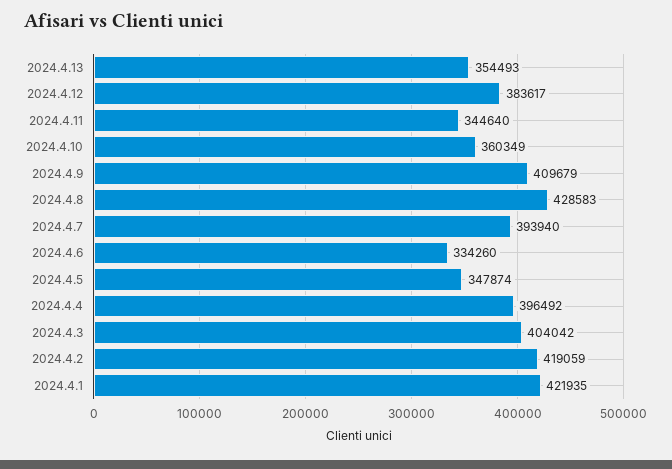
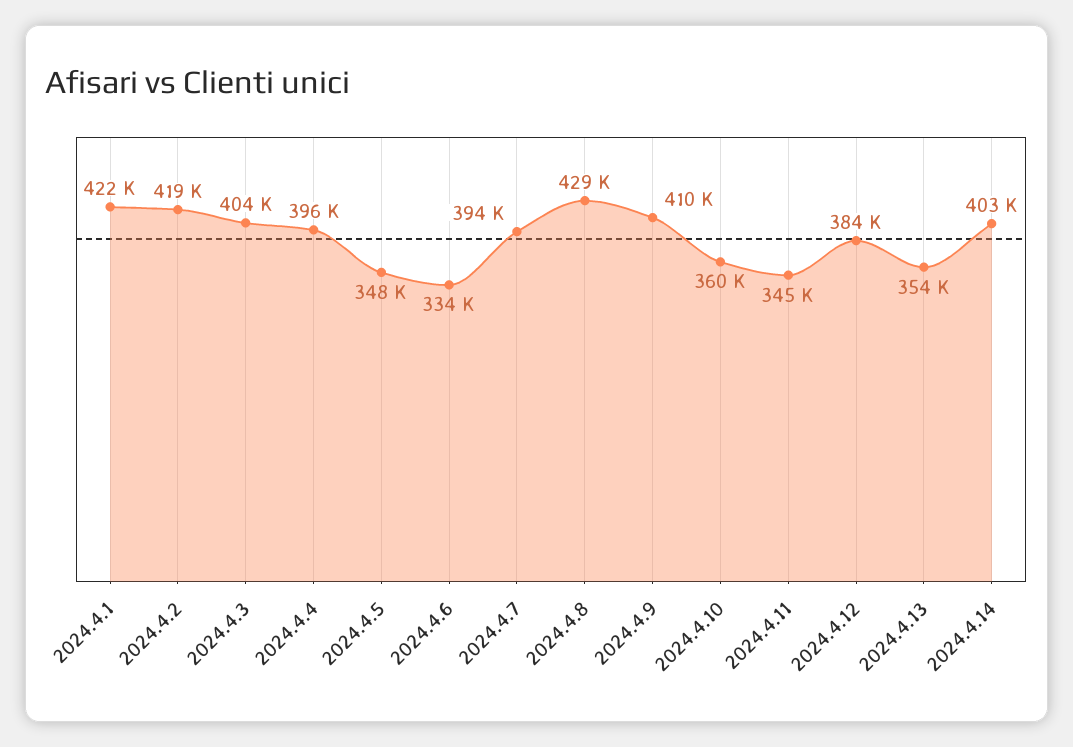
2024.4.14: none -> 403000

